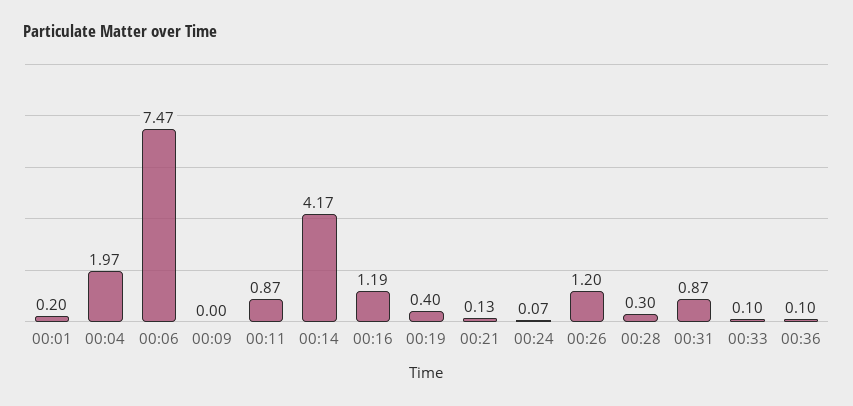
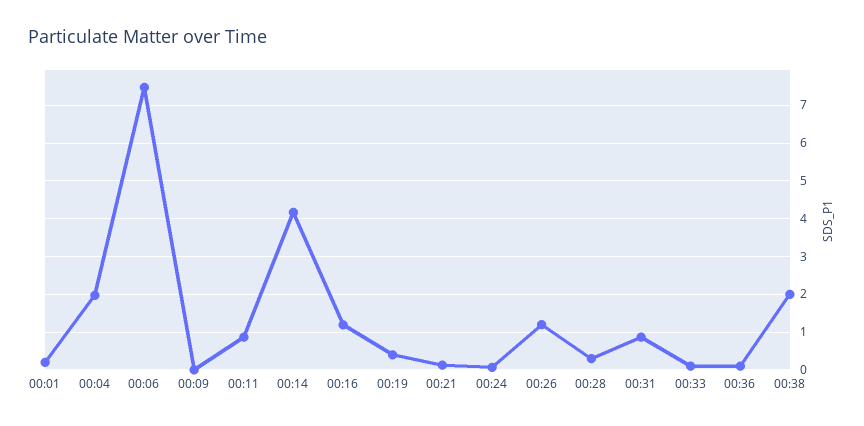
00:38: none -> 2

